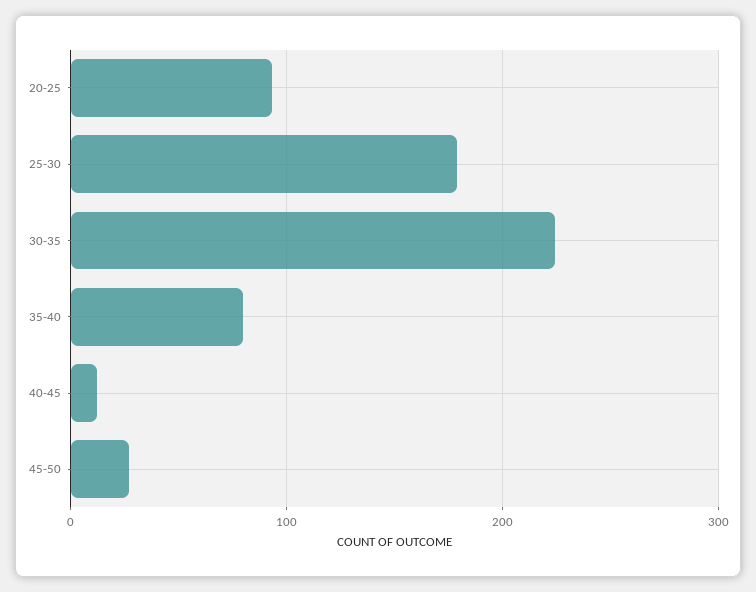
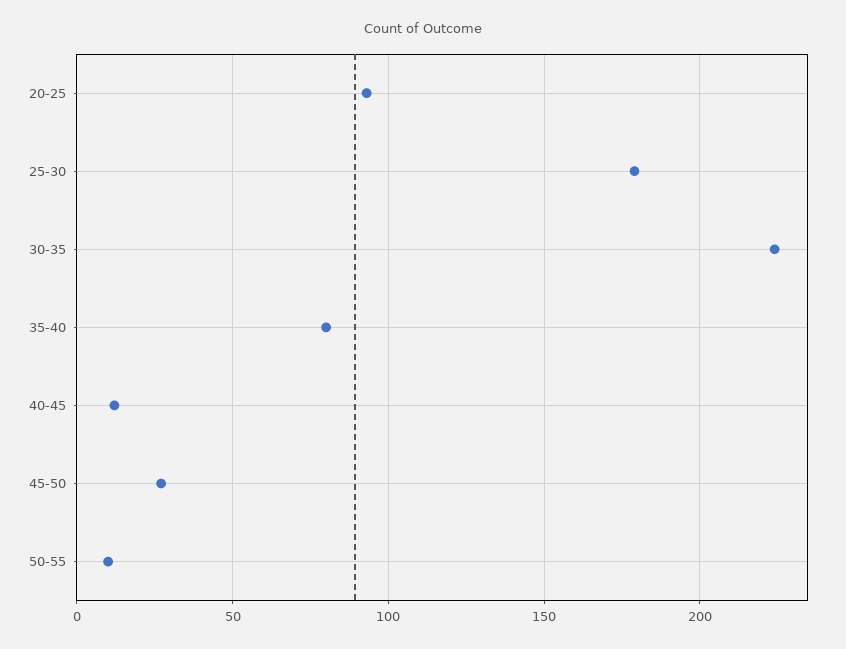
50-55: none -> 10

